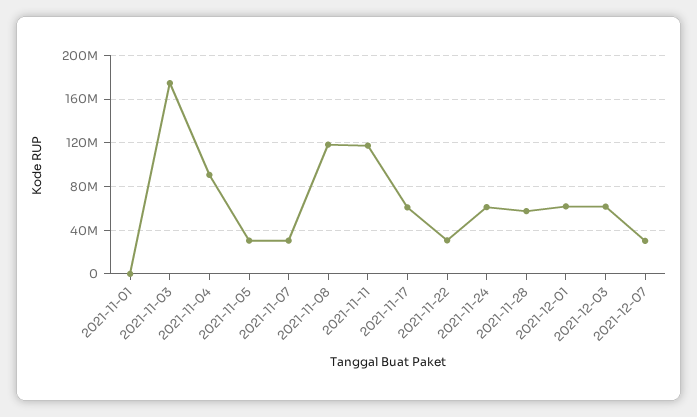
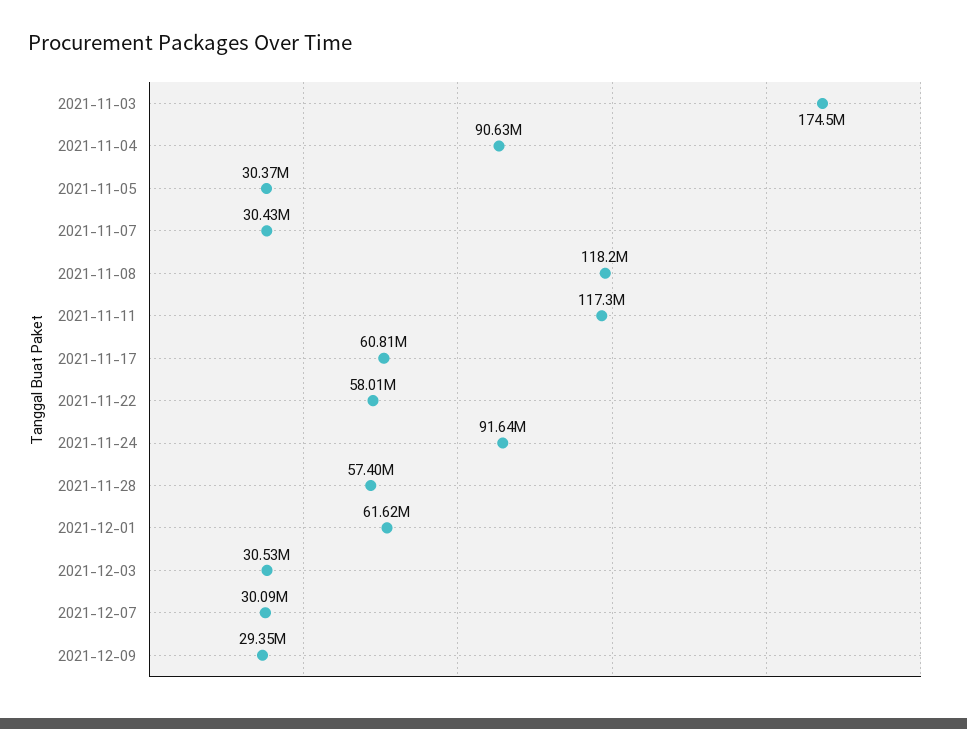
2021-11-01: 0 -> none
2021-11-22: 30000000 -> 58010000
2021-11-24: 60000000 -> 91640000
2021-12-03: 60000000 -> 30530000
2021-12-09: none -> 29350000

